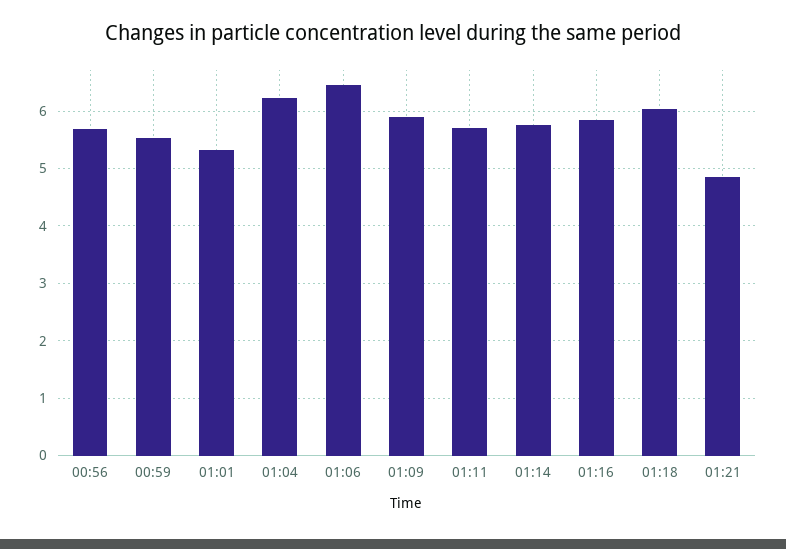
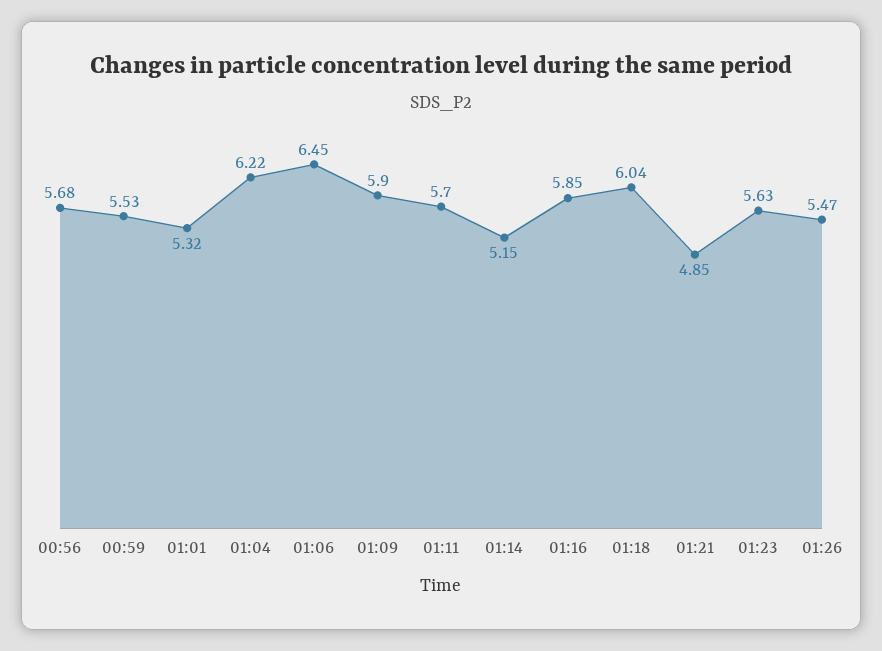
01:14: 5.8 -> 5.15
01:23: none -> 5.63
01:26: none -> 5.47

